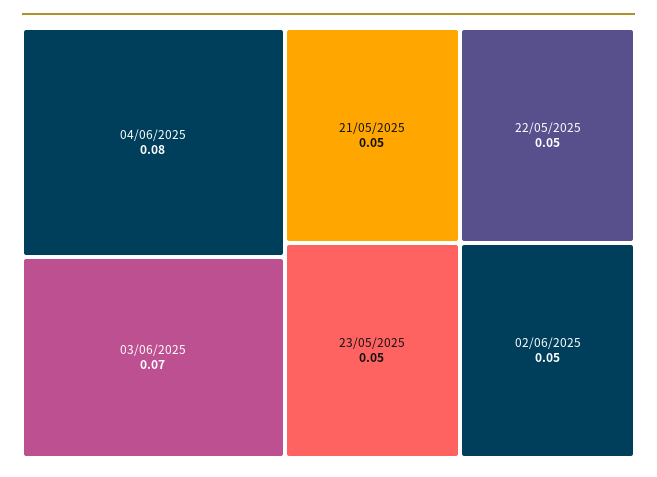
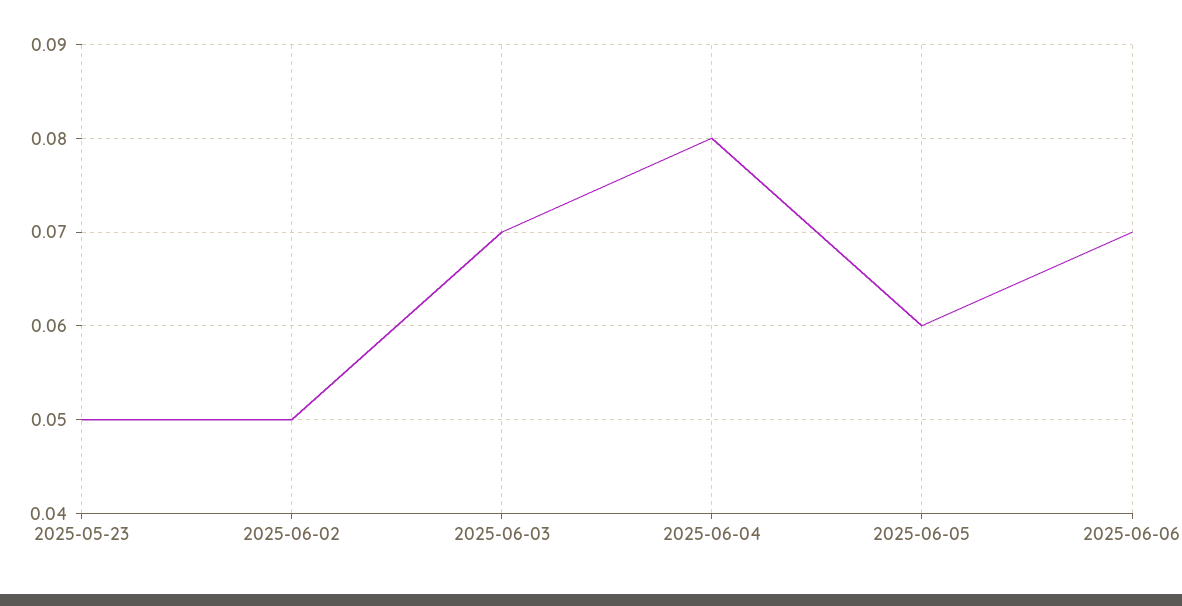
21/05/2025: 0.05 -> none
22/05/2025: 0.05 -> none
2025-06-05: none -> 0.06
2025-06-06: none -> 0.07

